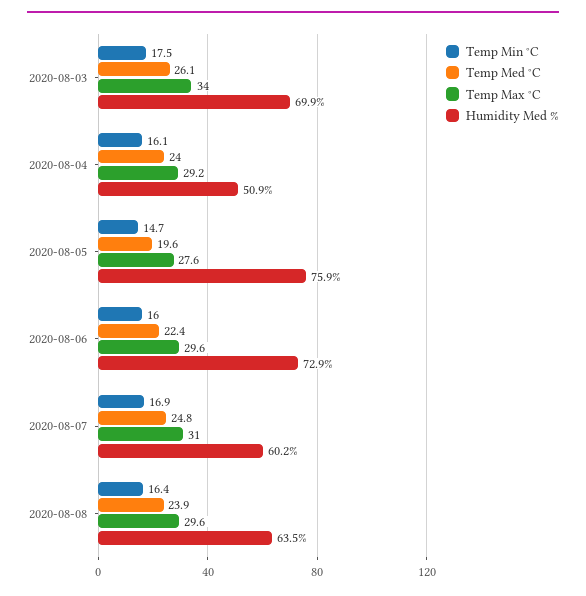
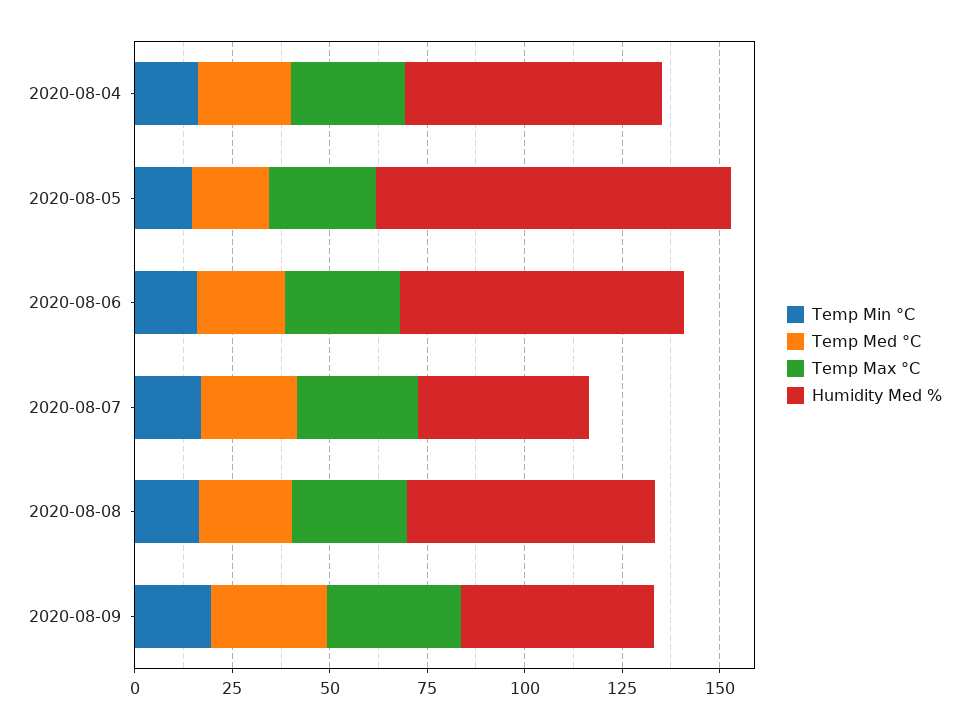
Temp Min °C, 2020-08-03: 17.5 -> none
Temp Med °C, 2020-08-03: 26.1 -> none
Temp Max °C, 2020-08-03: 34 -> none
Humidity Med %, 2020-08-03: 69.9 -> none
Humidity Med %, 2020-08-04: 50.9 -> 65
Humidity Med %, 2020-08-05: 75.9 -> 90
Humidity Med %, 2020-08-07: 60.2 -> 45
Temp Min °C, 2020-08-09: none -> 20
Temp Med °C, 2020-08-09: none -> 30
Temp Max °C, 2020-08-09: none -> 35
Humidity Med %, 2020-08-09: none -> 50

